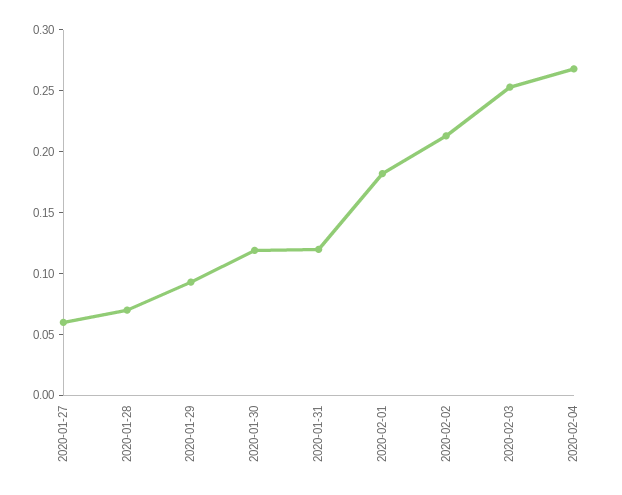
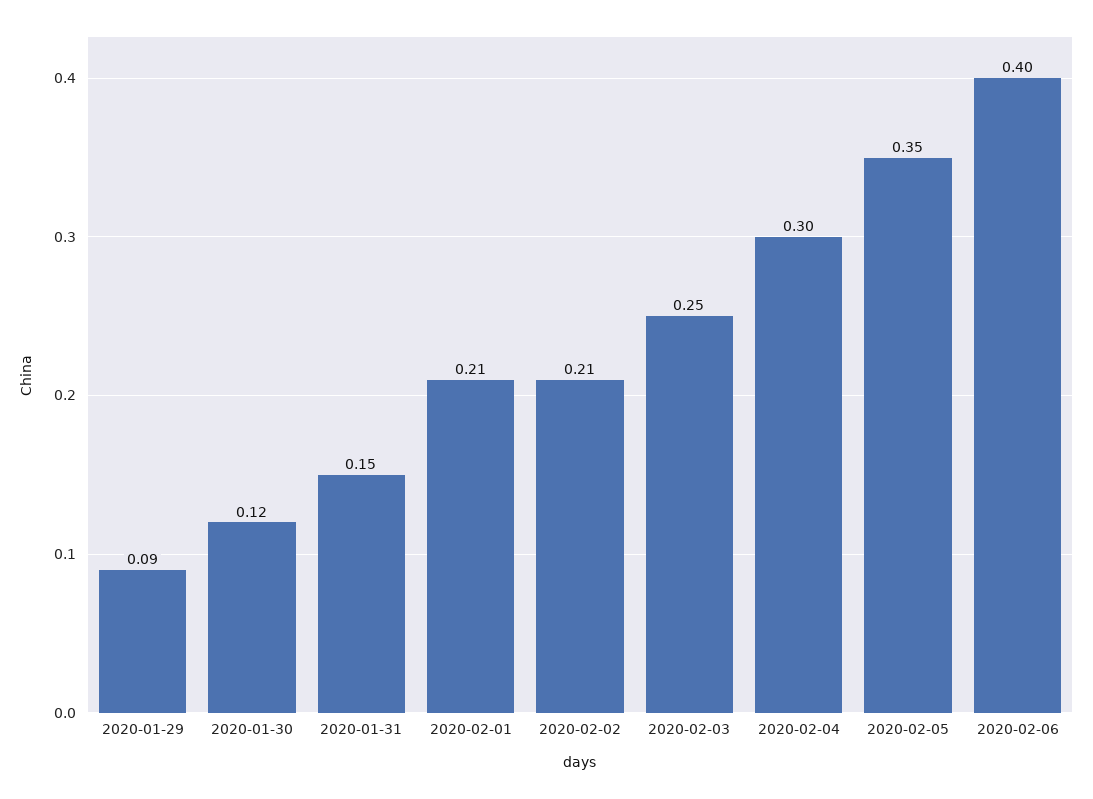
2020-01-27: 0.06 -> none
2020-01-28: 0.07 -> none
2020-01-31: 0.12 -> 0.15
2020-02-01: 0.18 -> 0.21
2020-02-04: 0.27 -> 0.3
2020-02-05: none -> 0.35
2020-02-06: none -> 0.4

